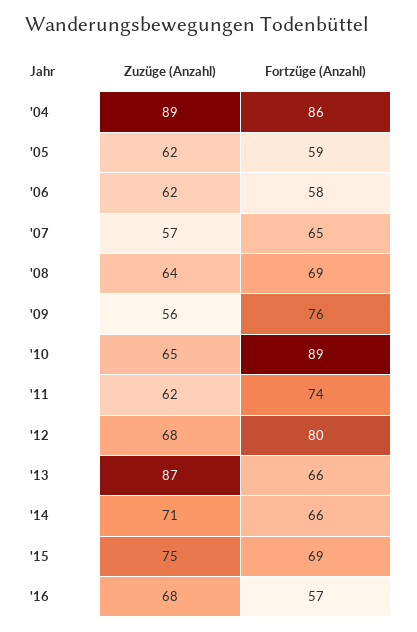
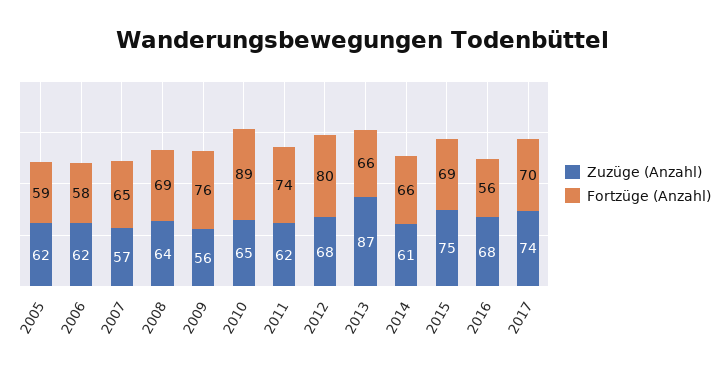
Zuzüge (Anzahl), '04: 89 -> none
Fortzüge (Anzahl), '04: 86 -> none
Zuzüge (Anzahl), '14: 71 -> 61
Fortzüge (Anzahl), '16: 57 -> 56
Zuzüge (Anzahl), 2017: none -> 74
Fortzüge (Anzahl), 2017: none -> 70

